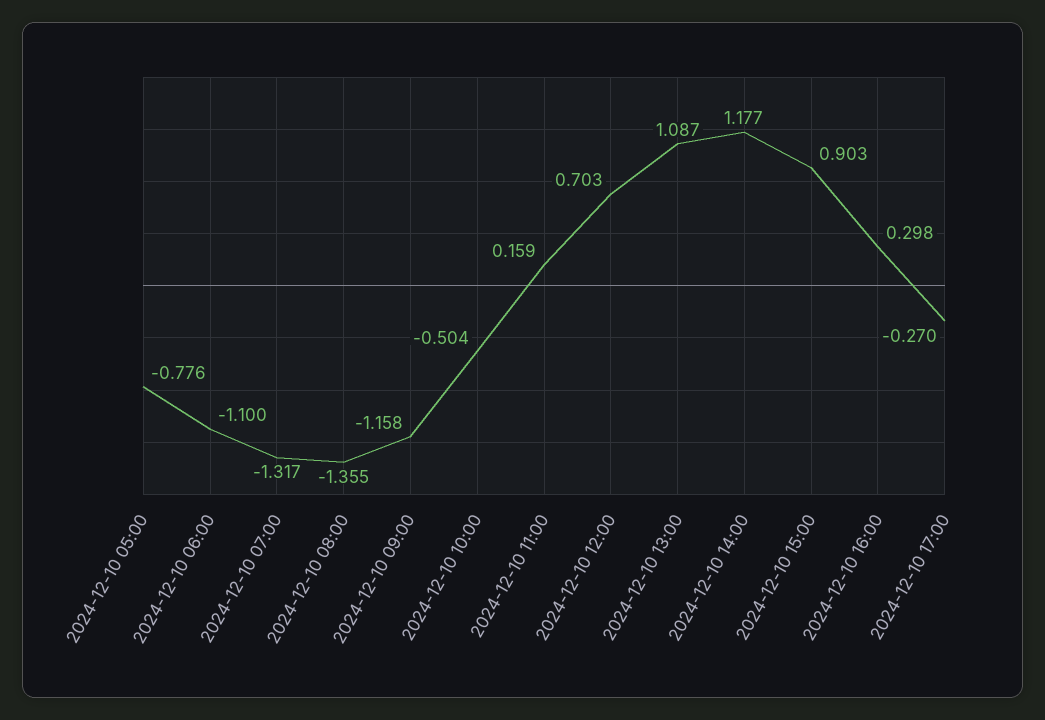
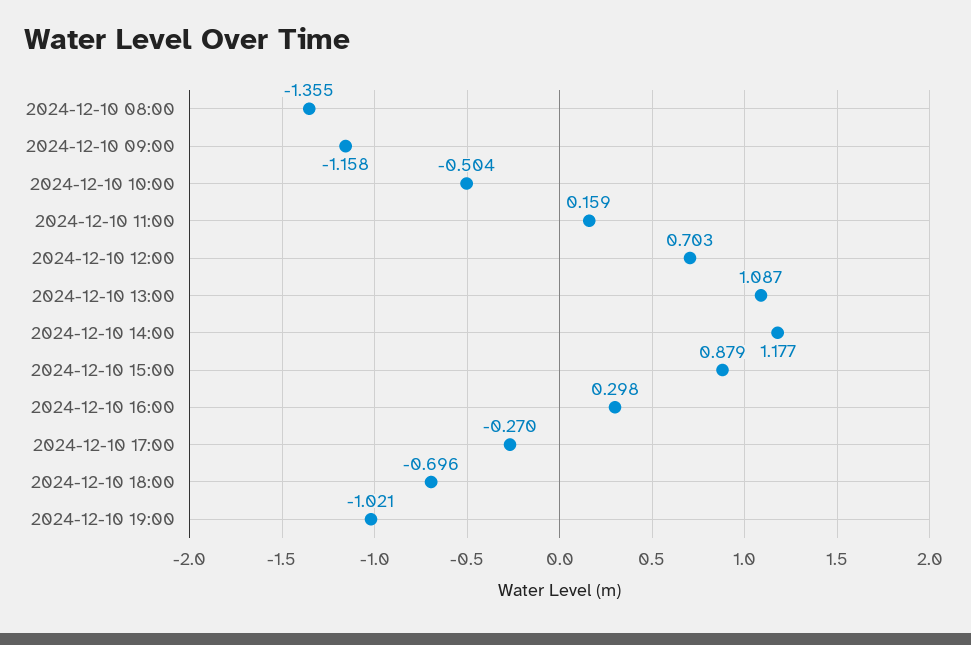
2024-12-10 05:00: -0.776 -> none
2024-12-10 06:00: -1.1 -> none
2024-12-10 07:00: -1.317 -> none
2024-12-10 15:00: 0.903 -> 0.879
2024-12-10 18:00: none -> -0.696
2024-12-10 19:00: none -> -1.021

